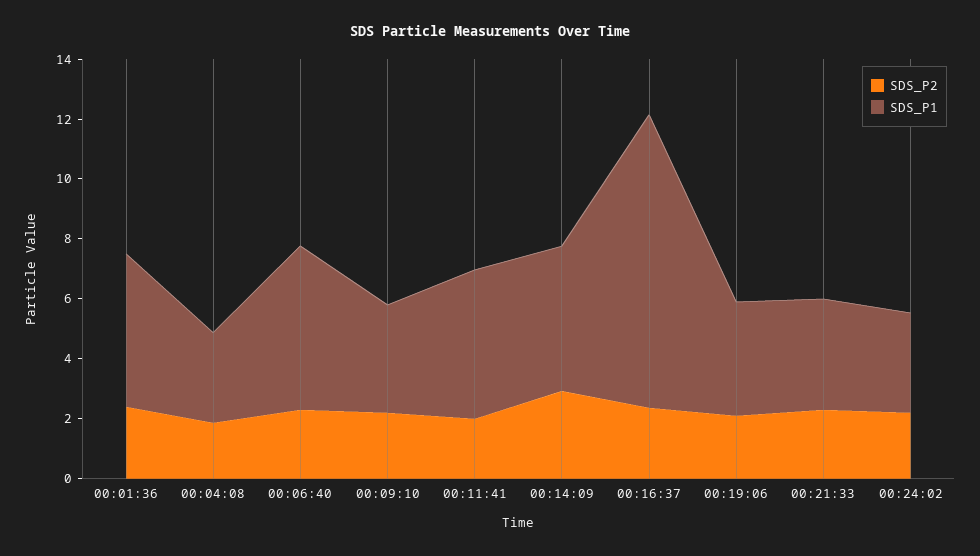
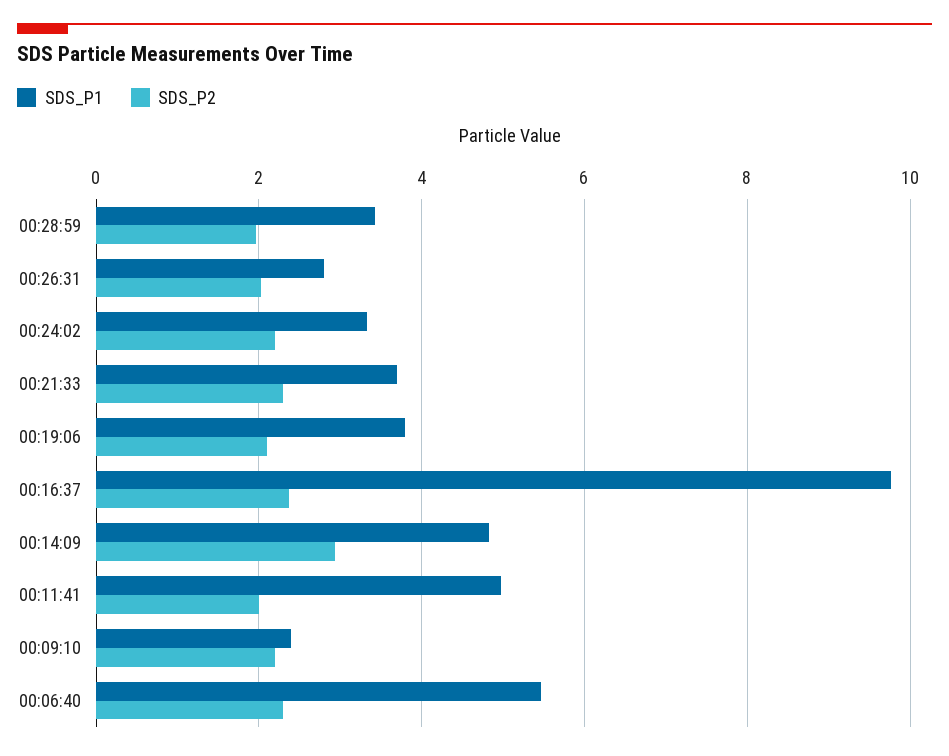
SDS_P2, 00:01:36: 2.5 -> none
SDS_P1, 00:01:36: 5 -> none
SDS_P2, 00:04:08: 2 -> none
SDS_P1, 00:04:08: 3 -> none
SDS_P1, 00:09:10: 3.5 -> 2.4
SDS_P1, 00:28:59: none -> 3.4
SDS_P2, 00:28:59: none -> 2
SDS_P1, 00:26:31: none -> 2.8
SDS_P2, 00:26:31: none -> 2

